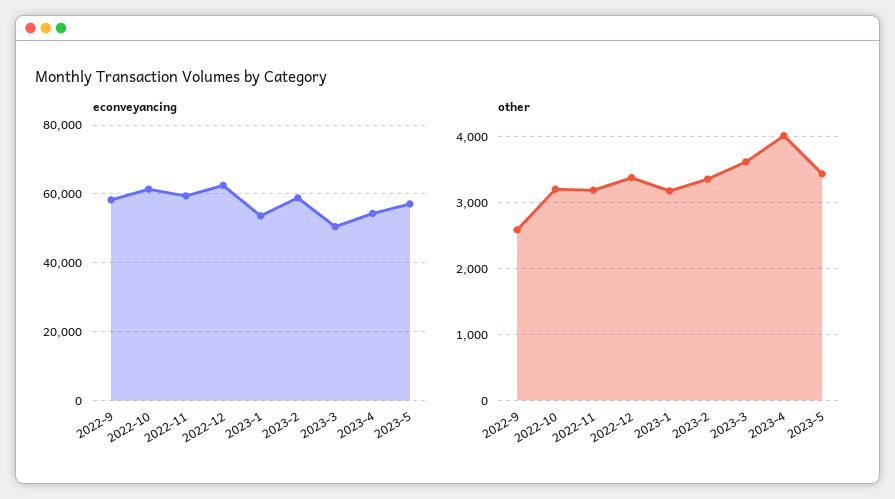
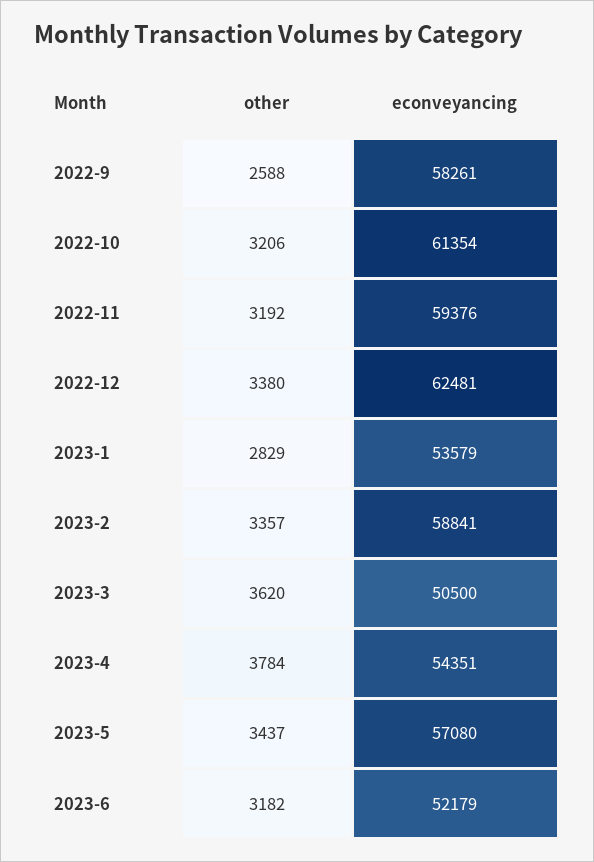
other, 2023-1: 3200 -> 2829
other, 2023-4: 4000 -> 3784
other, 2023-6: none -> 3182
econveyancing, 2023-6: none -> 52179

